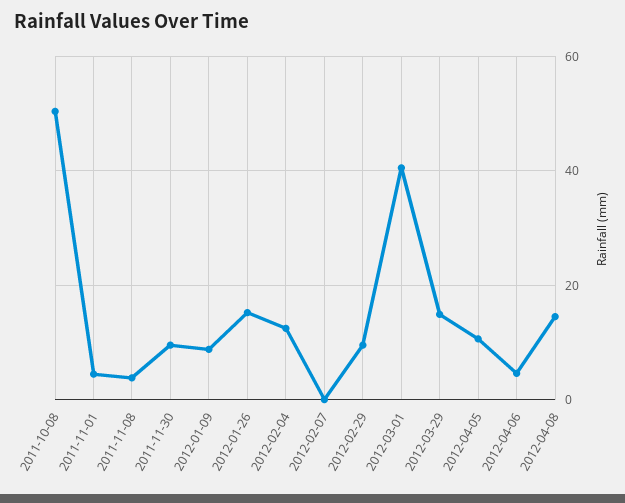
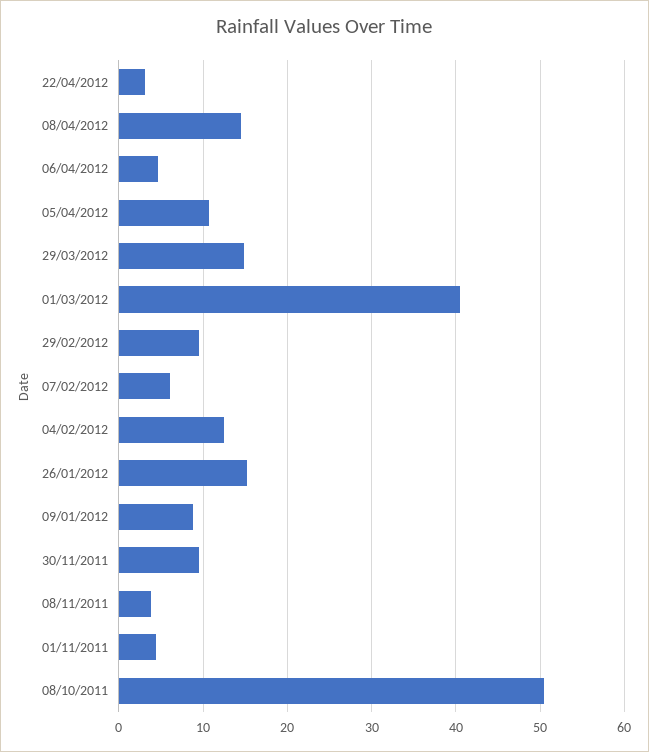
2012-02-07: 0 -> 6
22/04/2012: none -> 3

